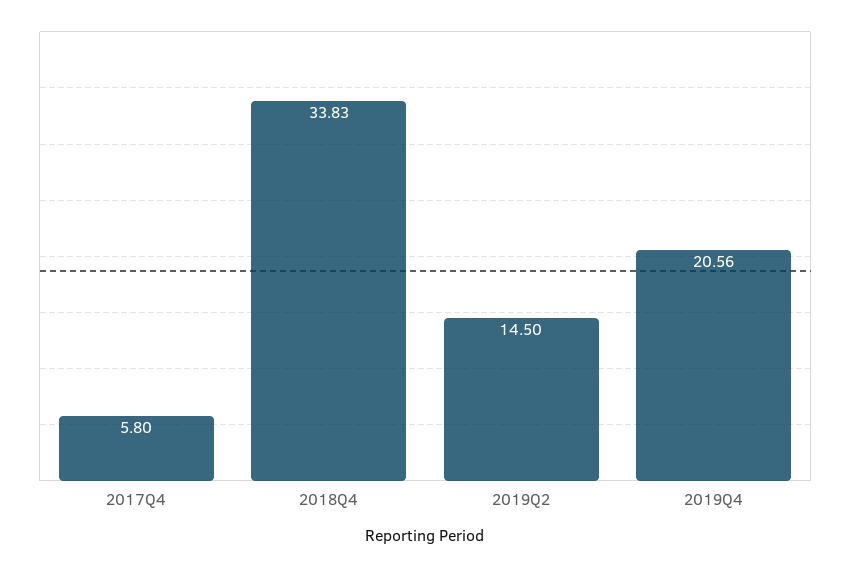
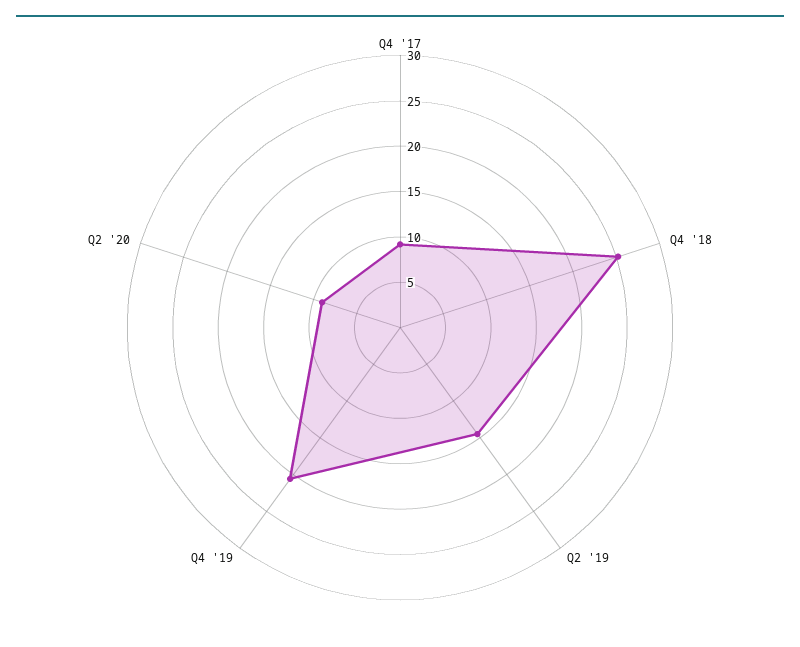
2017Q4: 5.8 -> 9
2018Q4: 33.83 -> 25
Q2 '20: none -> 9

